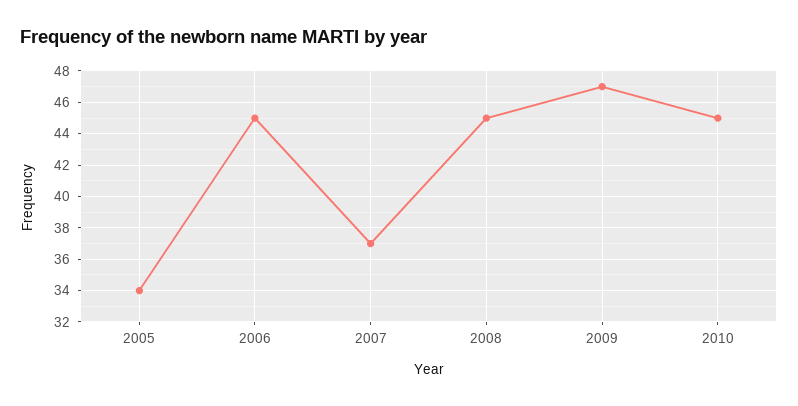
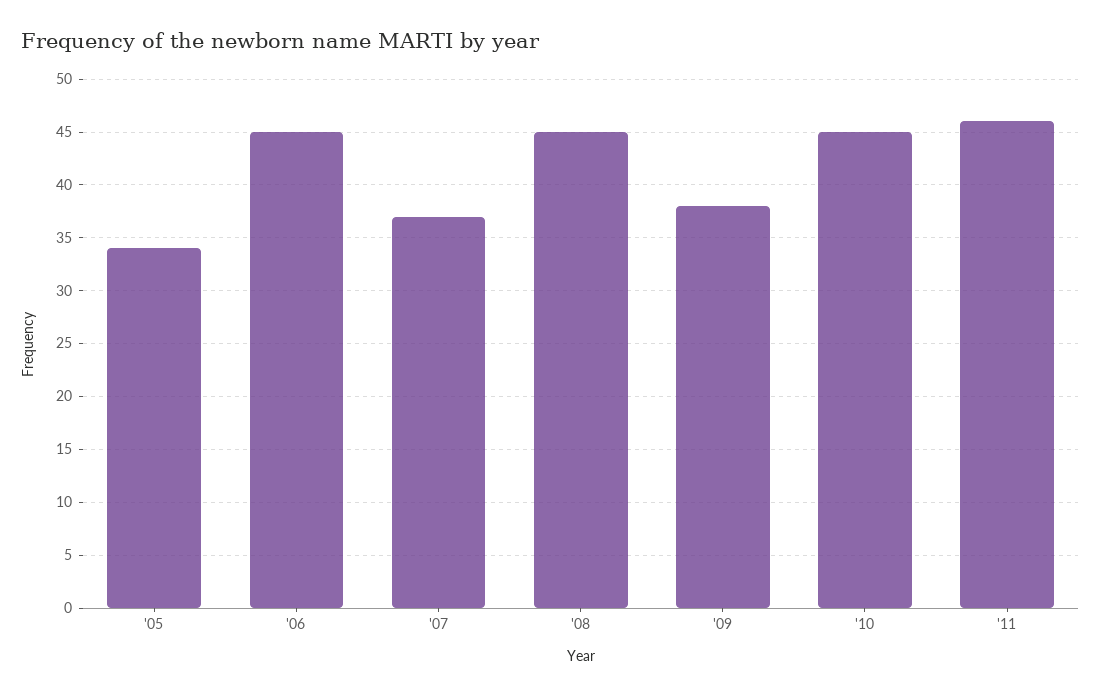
2009: 47 -> 38
'11: none -> 46

